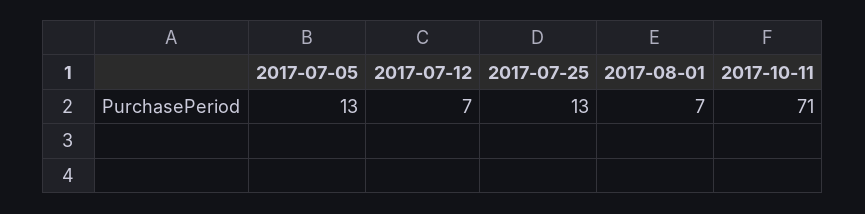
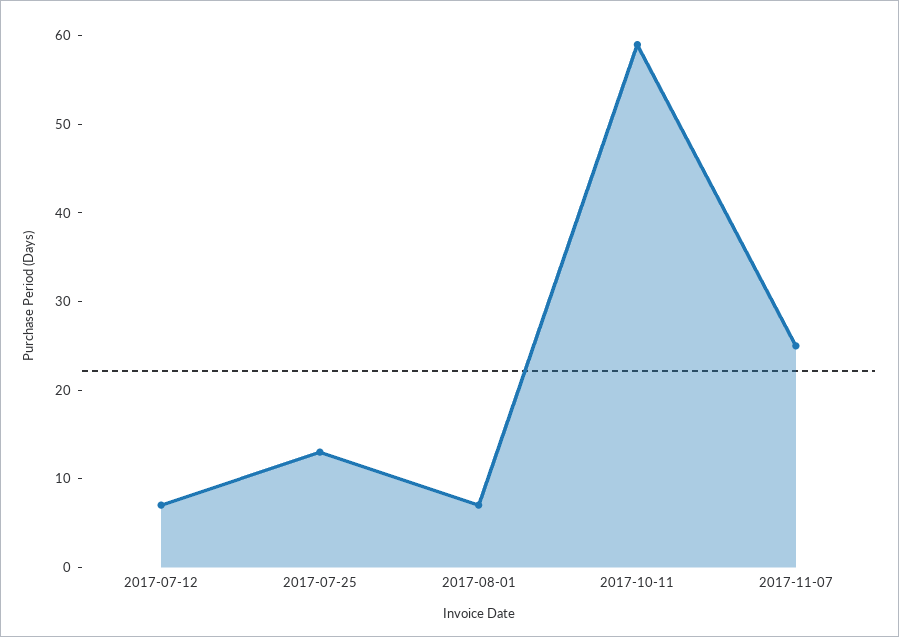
2017-07-05: 13 -> none
2017-10-11: 71 -> 59
2017-11-07: none -> 25

